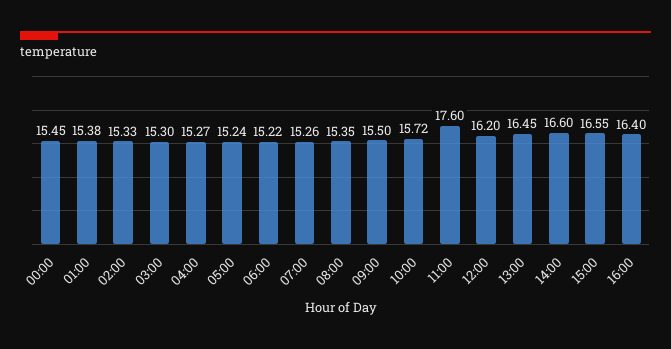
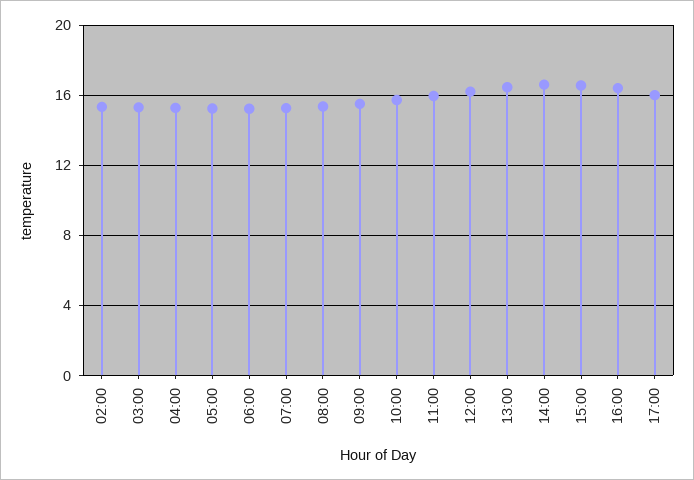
00:00: 15.45 -> none
01:00: 15.38 -> none
11:00: 17.6 -> 16
17:00: none -> 16

